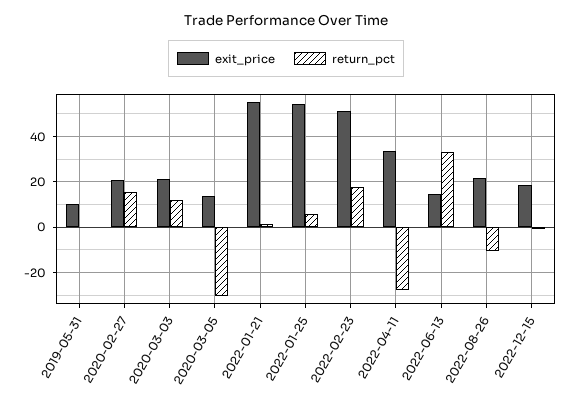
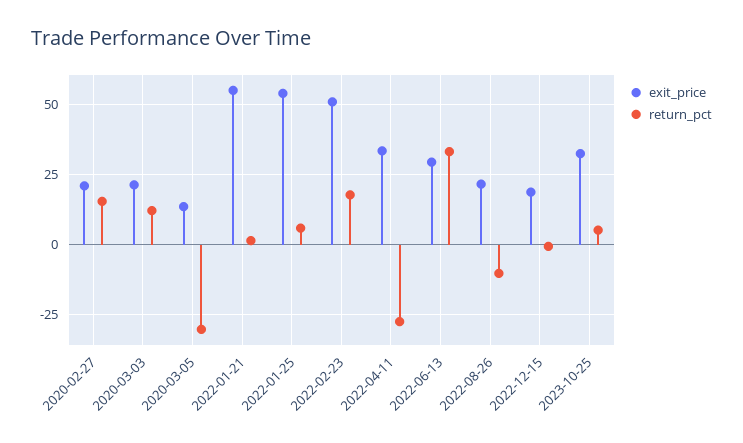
exit_price, 2019-05-31: 10 -> none
return_pct, 2019-05-31: 0 -> none
exit_price, 2022-06-13: 15 -> 30
exit_price, 2023-10-25: none -> 32.5
return_pct, 2023-10-25: none -> 5

